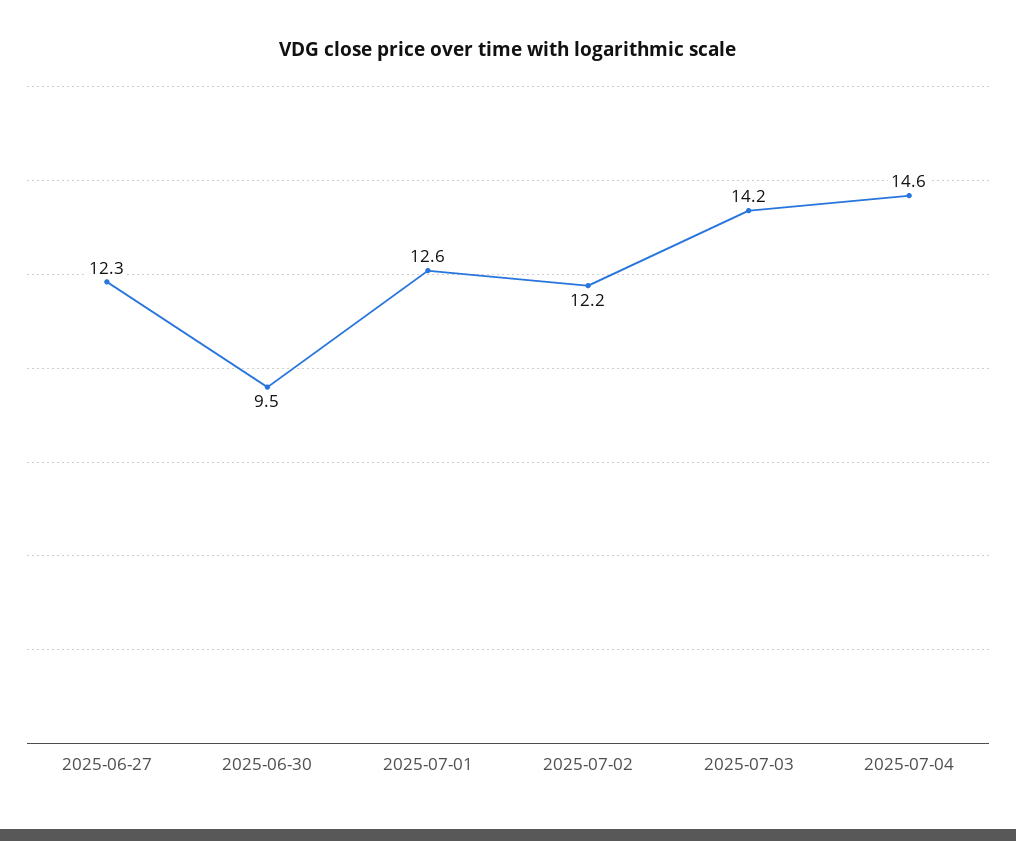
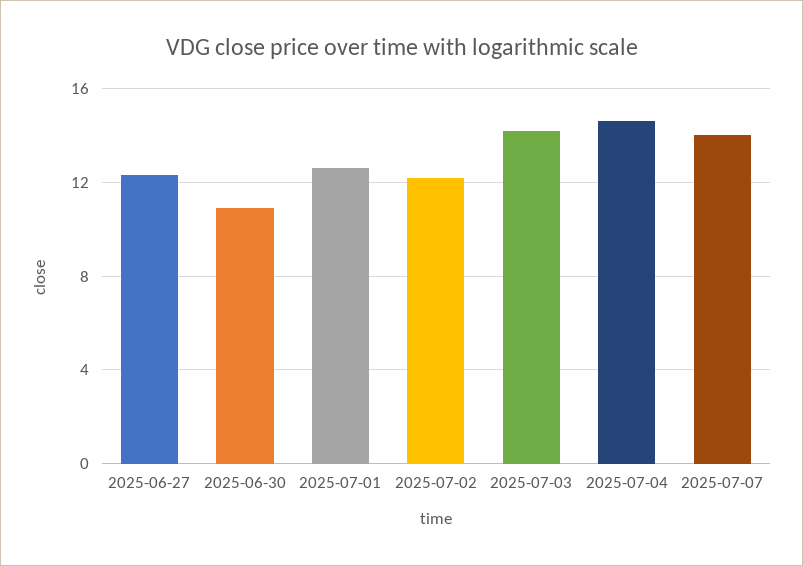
2025-06-30: 9.5 -> 11
2025-07-07: none -> 14

